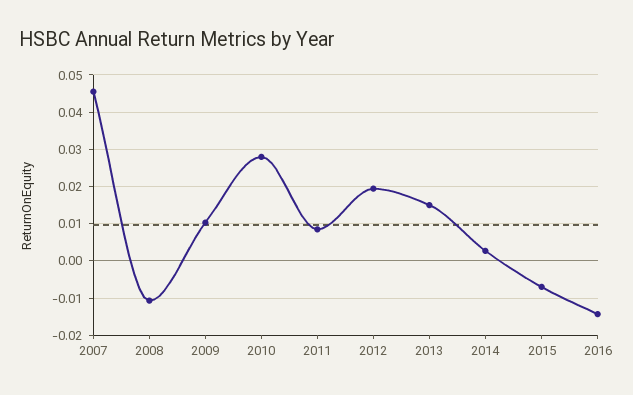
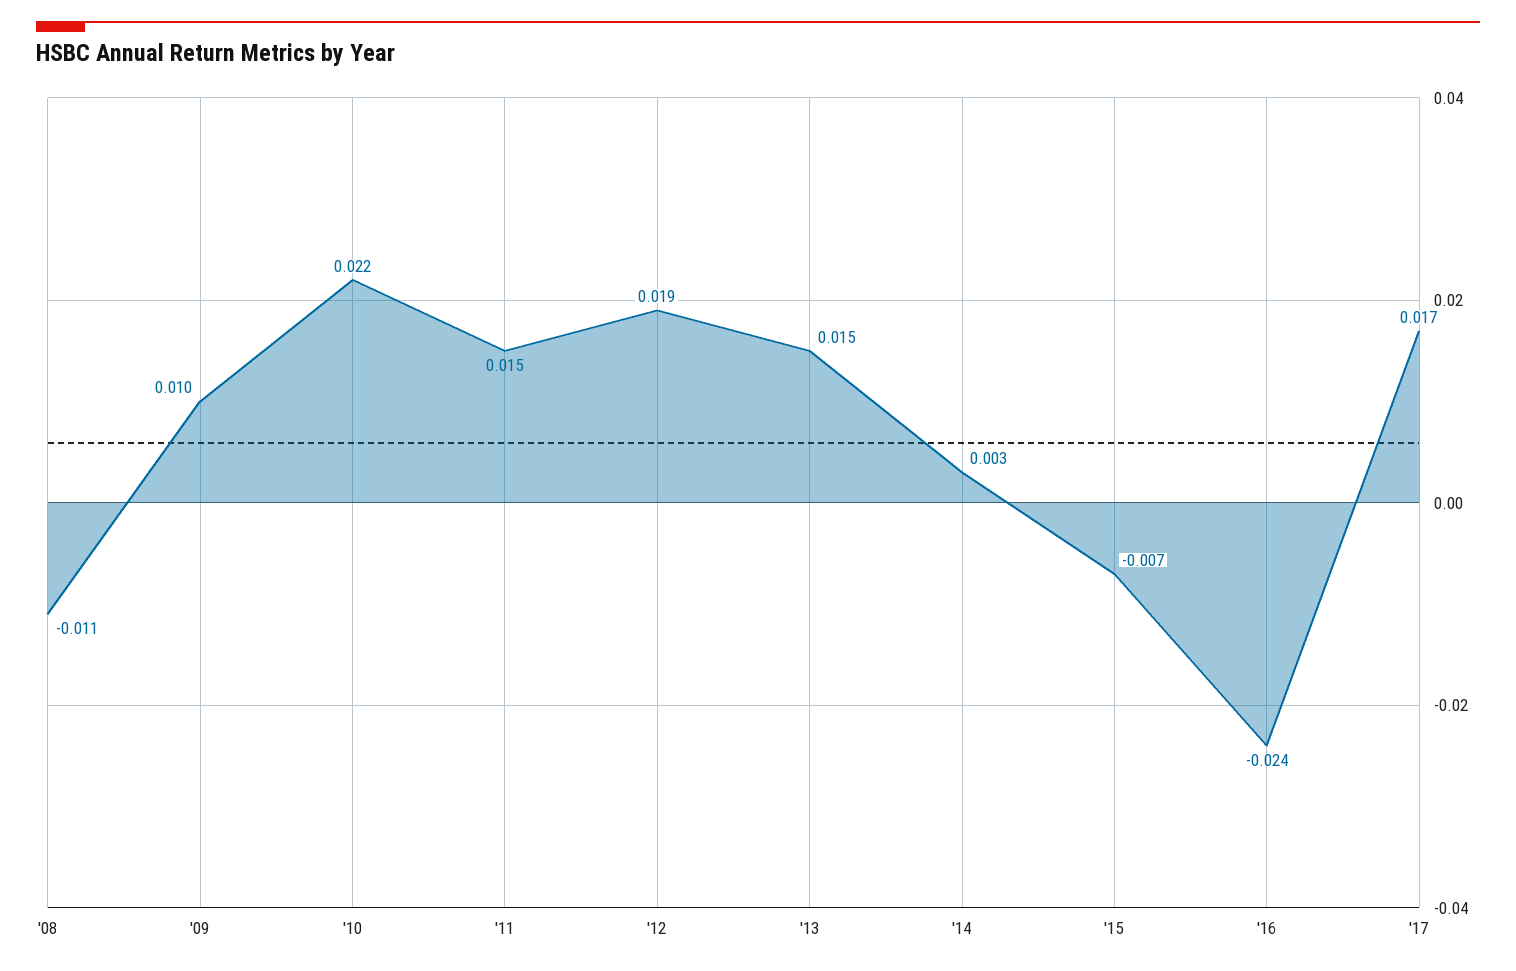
2007: 0.046 -> none
2010: 0.028 -> 0.022
2011: 0.008 -> 0.015
2016: -0.014 -> -0.024
'17: none -> 0.017

